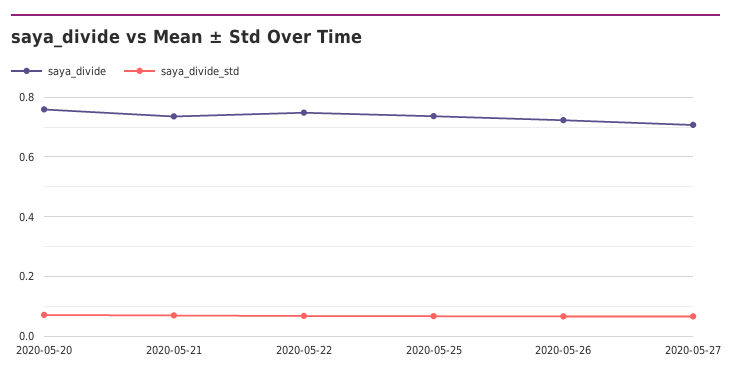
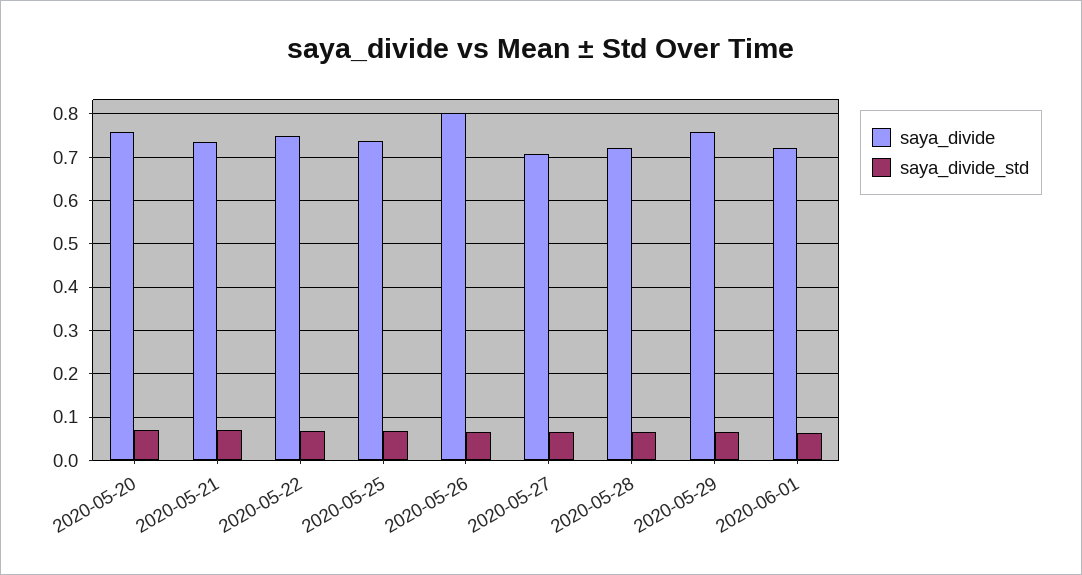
saya_divide, 2020-05-26: 0.725 -> 0.8
saya_divide, 2020-05-28: none -> 0.72
saya_divide_std, 2020-05-28: none -> 0.06
saya_divide, 2020-05-29: none -> 0.76
saya_divide_std, 2020-05-29: none -> 0.06
saya_divide, 2020-06-01: none -> 0.72
saya_divide_std, 2020-06-01: none -> 0.06

